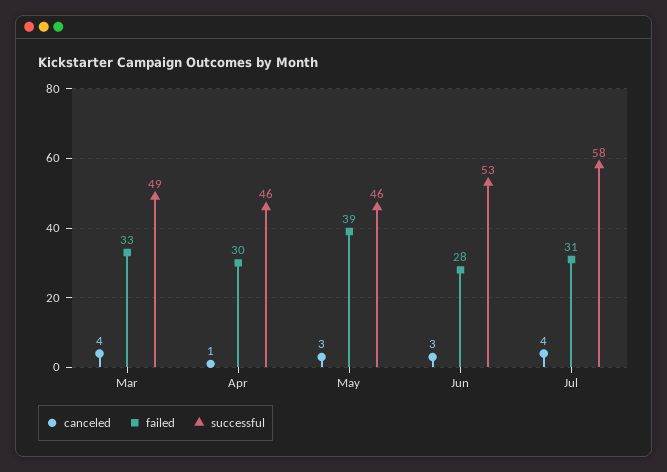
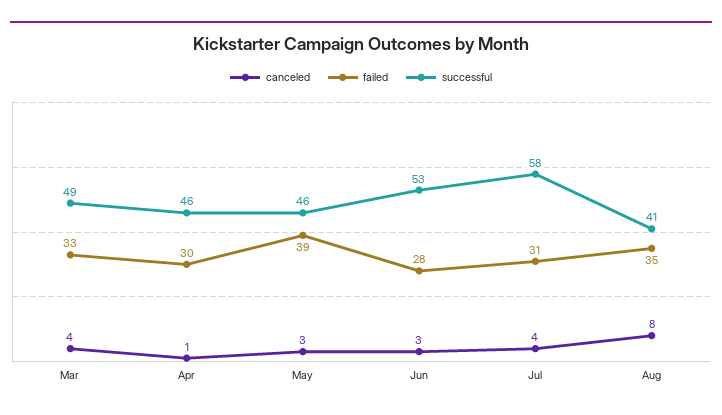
canceled, Aug: none -> 8
failed, Aug: none -> 35
successful, Aug: none -> 41

